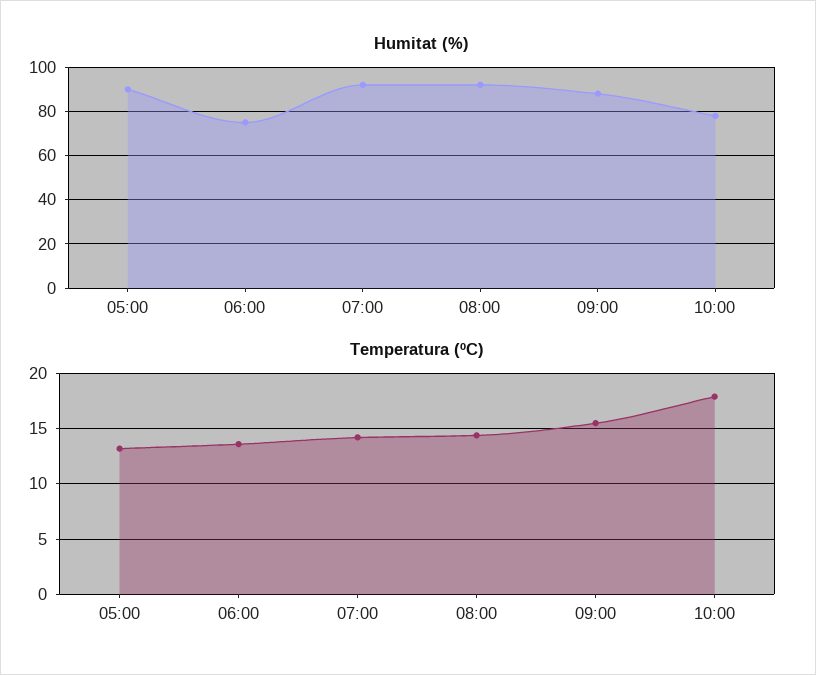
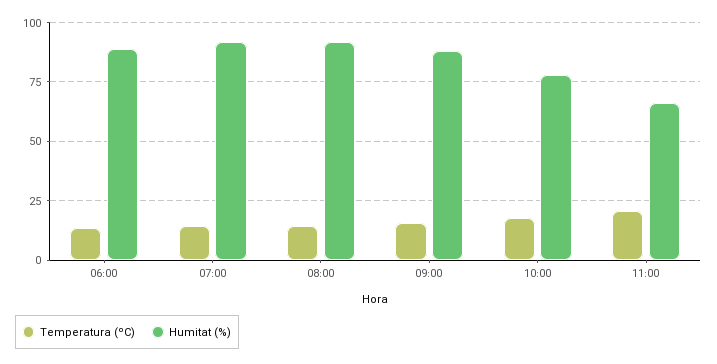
Humitat (%), 05:00: 90 -> none
Humitat (%), 06:00: 75 -> 90
Temperatura (ºC), 05:00: 13 -> none
Temperatura (ºC), 11:00: none -> 20
Humitat (%), 11:00: none -> 65

